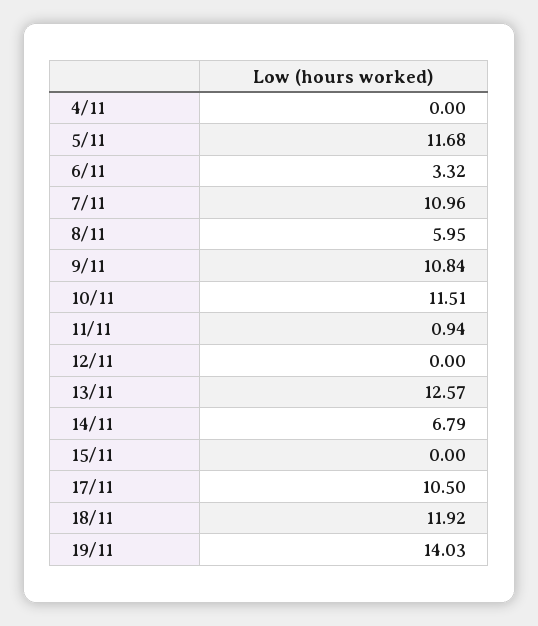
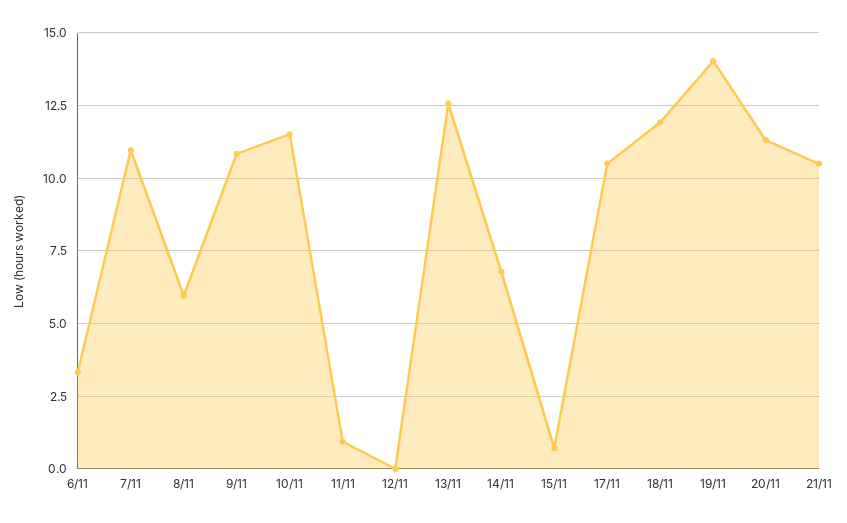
4/11: 0 -> none
5/11: 11.68 -> none
15/11: 0 -> 0.75
20/11: none -> 11.25
21/11: none -> 10.5

